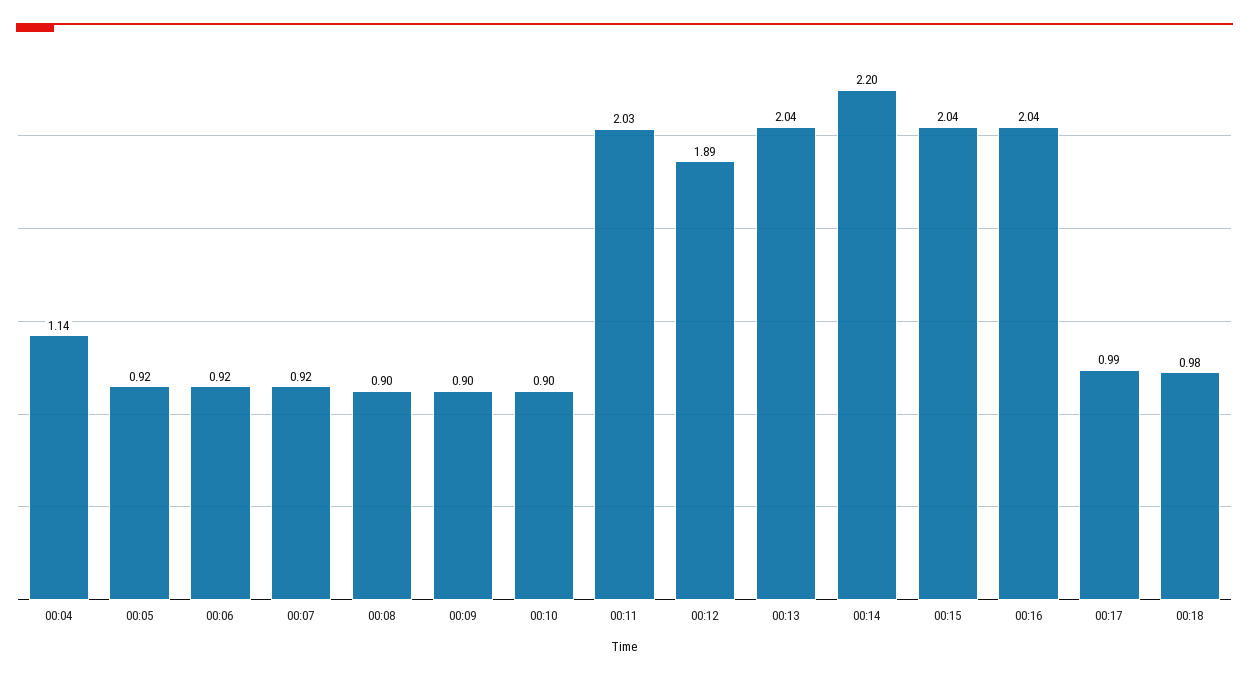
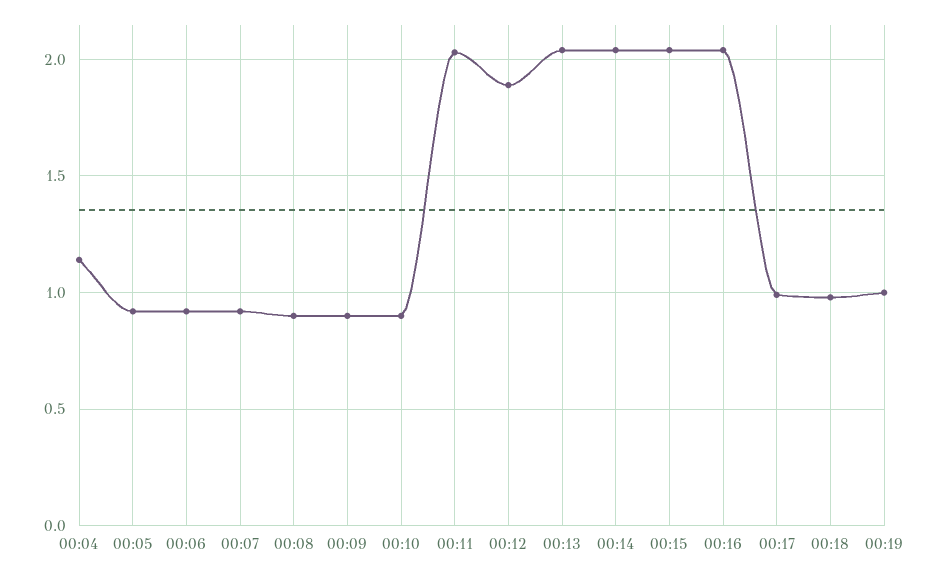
00:14: 2.2 -> 2.05
00:19: none -> 1

